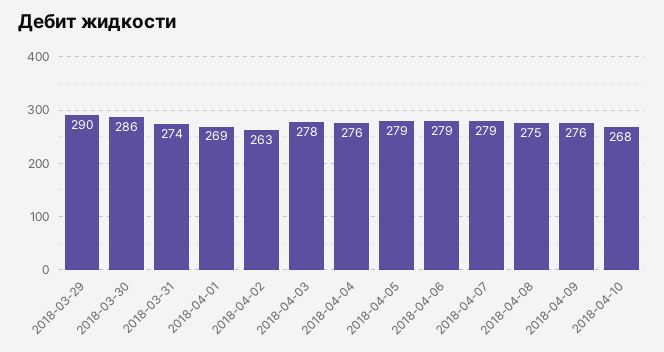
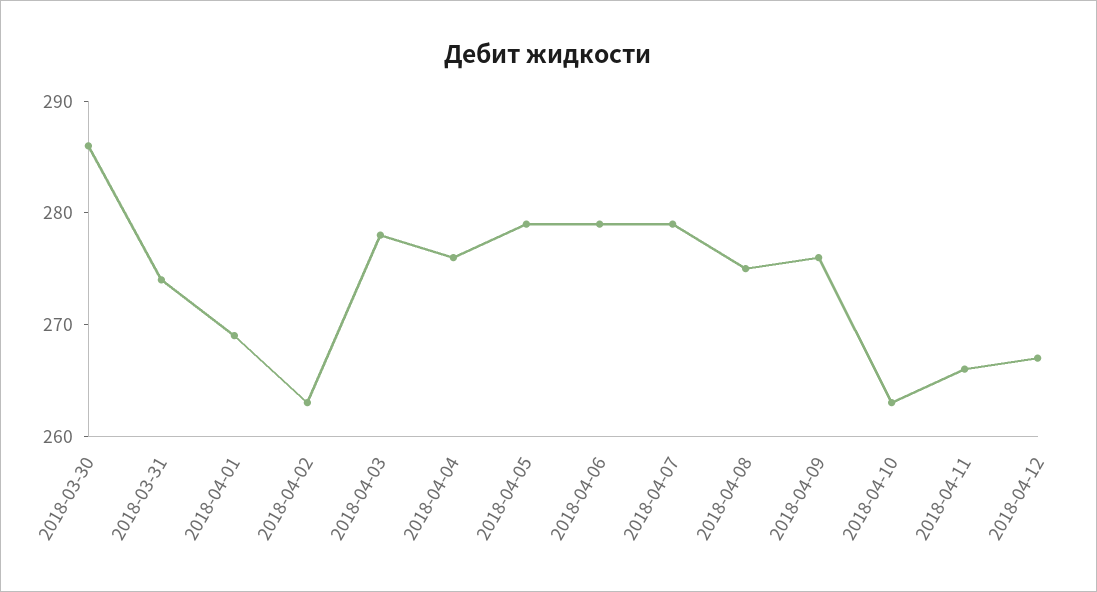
2018-03-29: 290 -> none
2018-04-10: 268 -> 263
2018-04-11: none -> 266
2018-04-12: none -> 267

